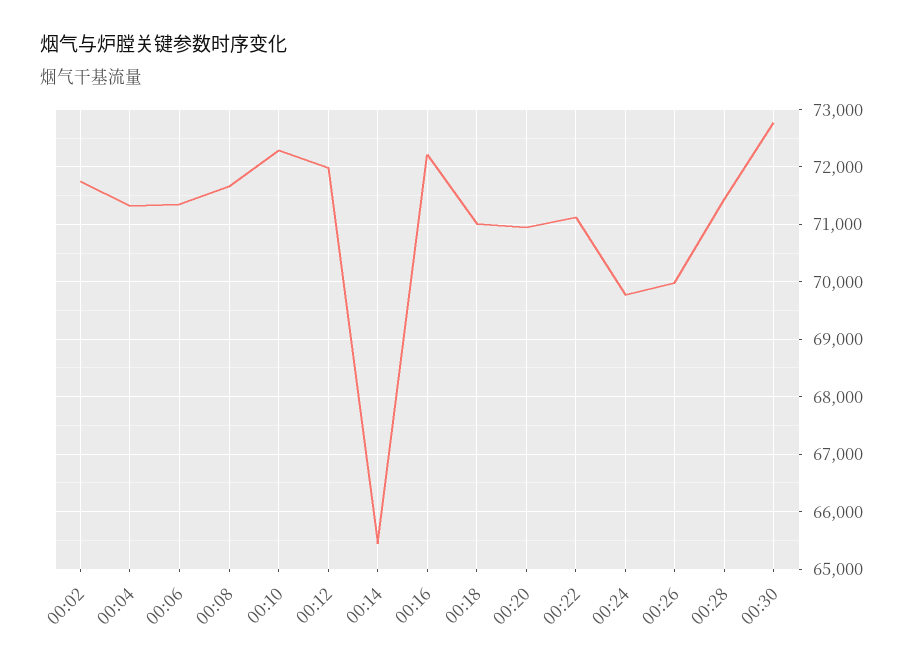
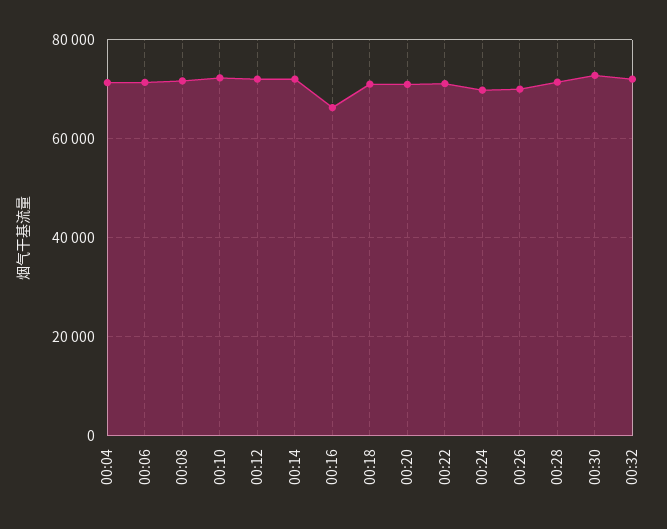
00:02: 71800 -> none
00:14: 65400 -> 72000
00:16: 72200 -> 66000
00:32: none -> 72000

